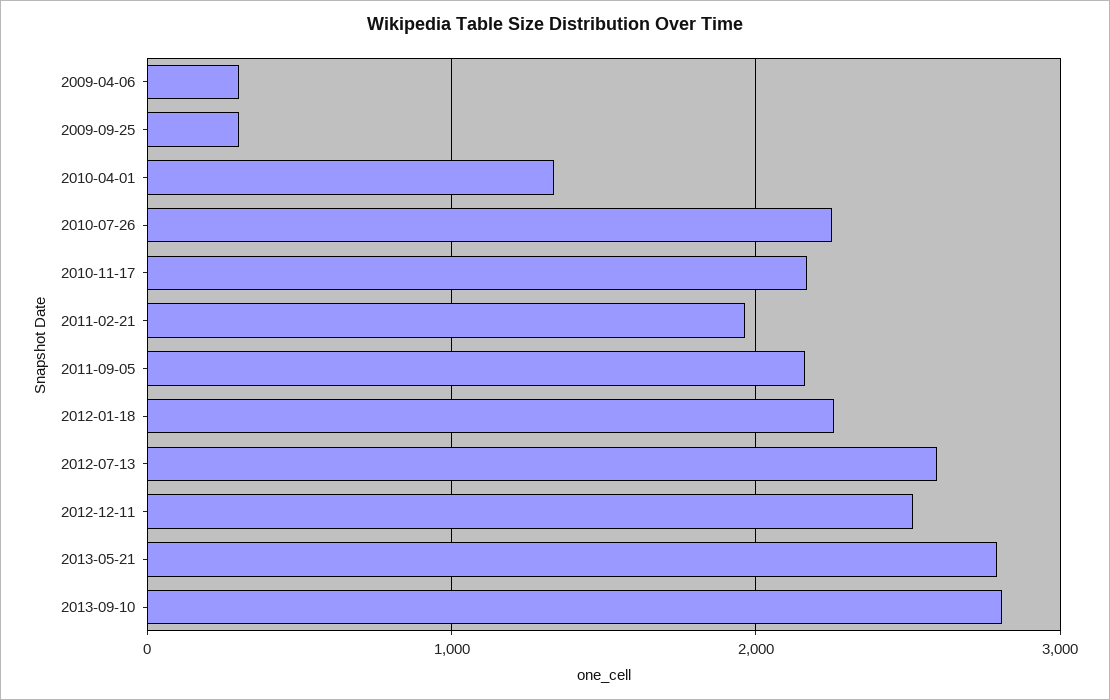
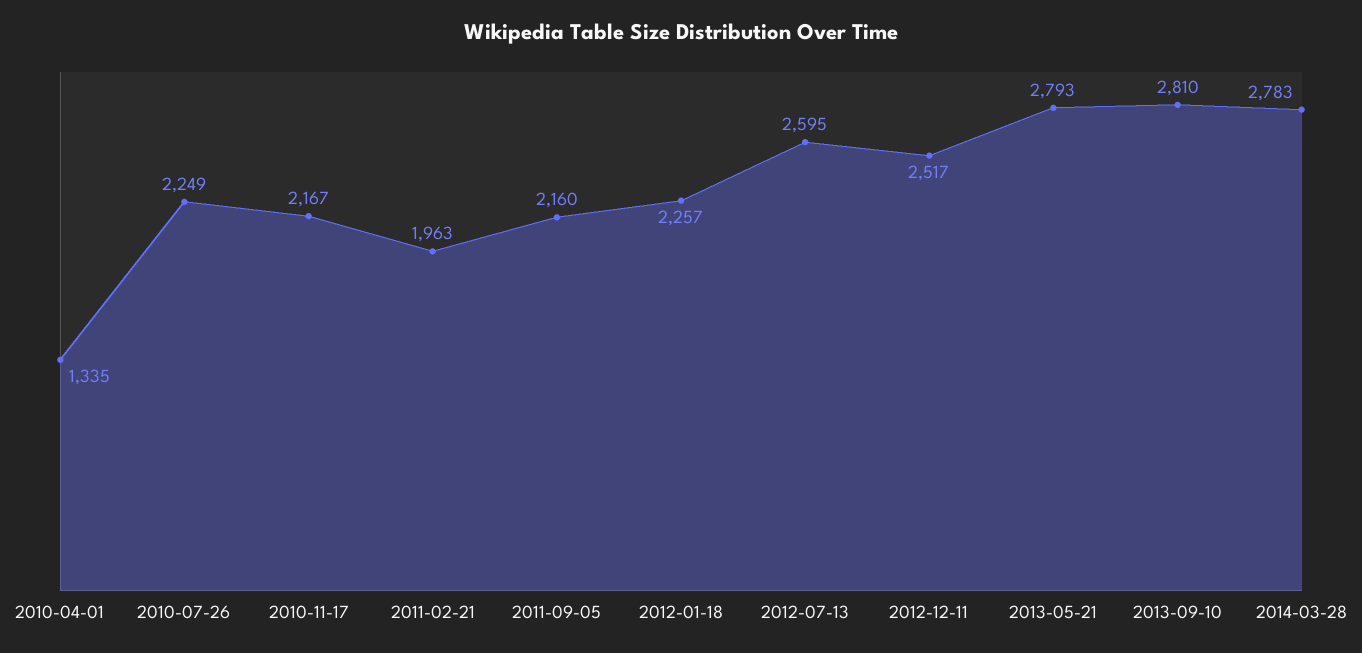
2009-04-06: 300 -> none
2009-09-25: 300 -> none
2014-03-28: none -> 2783

